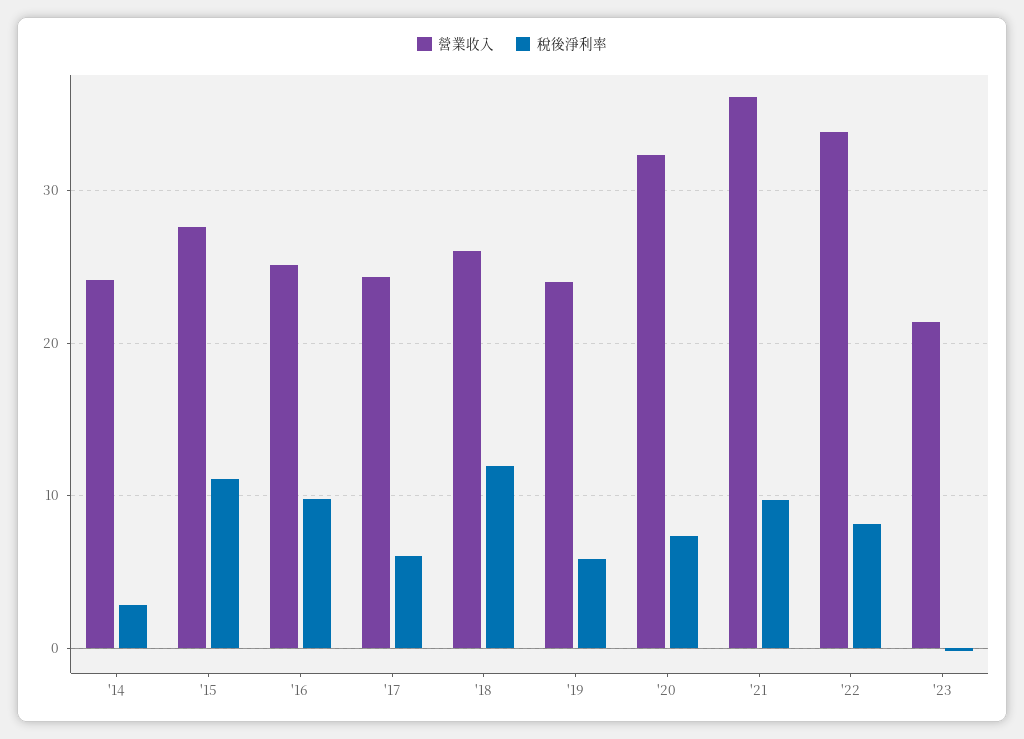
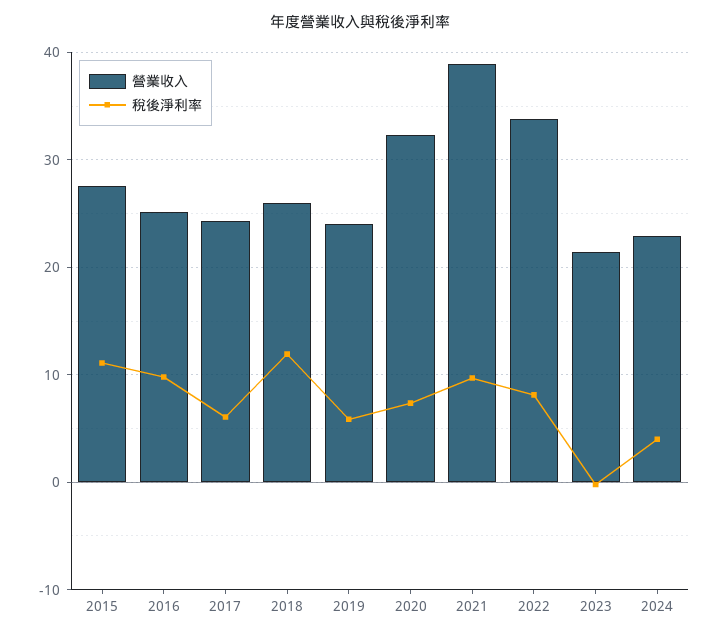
營業收入, '14: 24 -> none
稅後淨利率, '14: 3 -> none
營業收入, '21: 36 -> 39
營業收入, 2024: none -> 23
稅後淨利率, 2024: none -> 4

